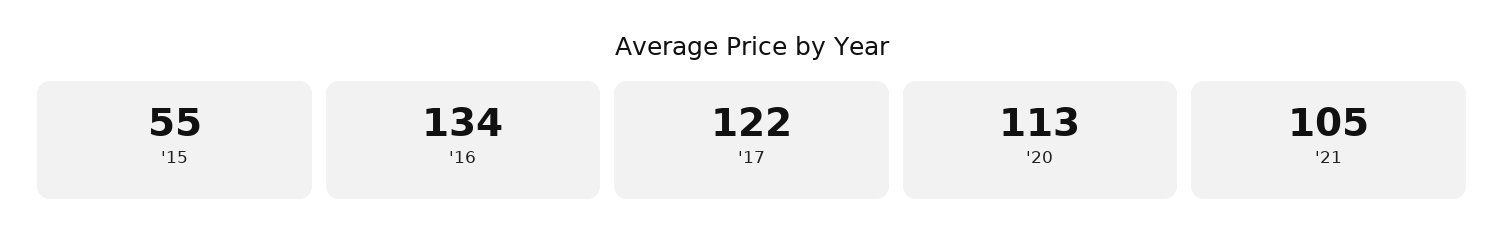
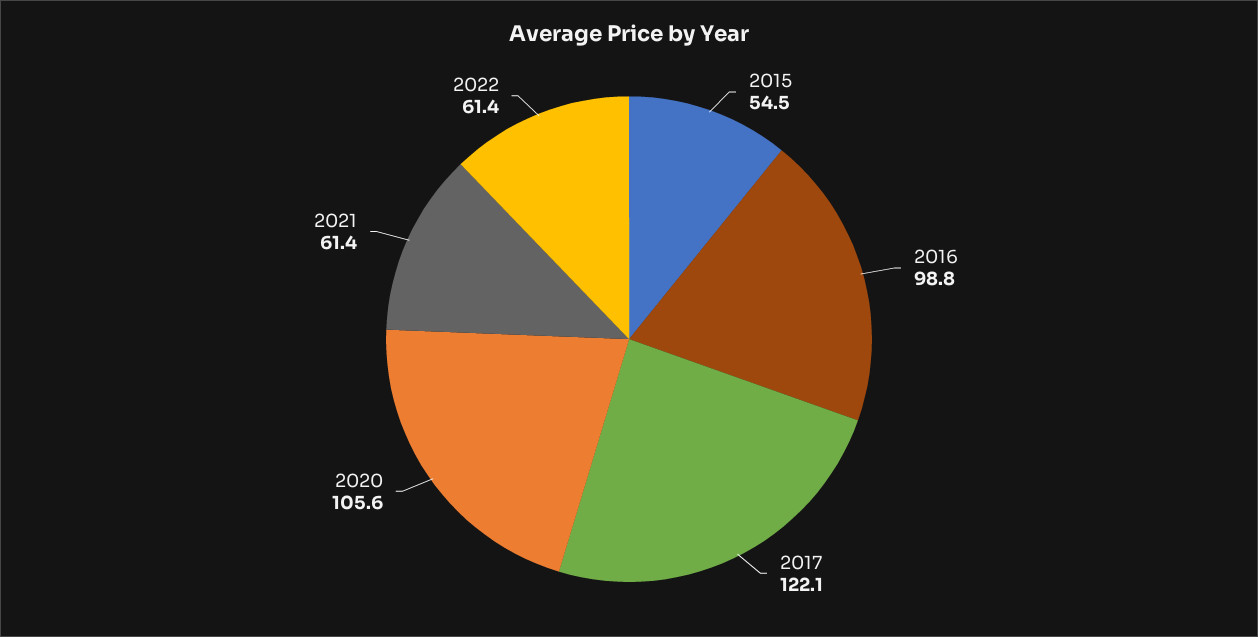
'16: 134 -> 98.8
'20: 113 -> 105.6
'21: 105 -> 61.4
2022: none -> 61.4

